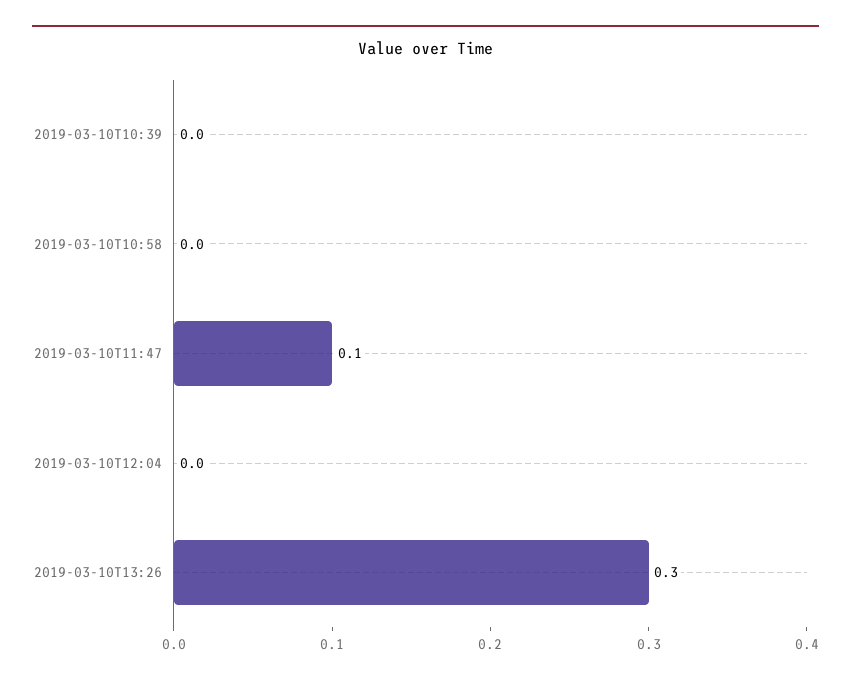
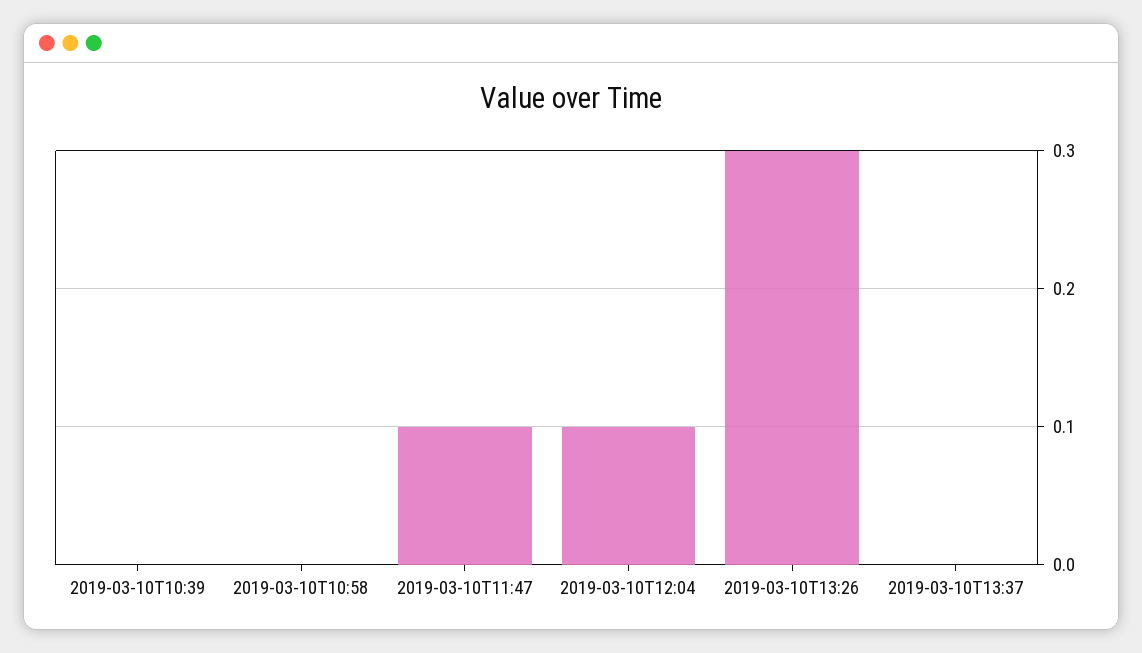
2019-03-10T12:04: 0 -> 0.1
2019-03-10T13:37: none -> 0

